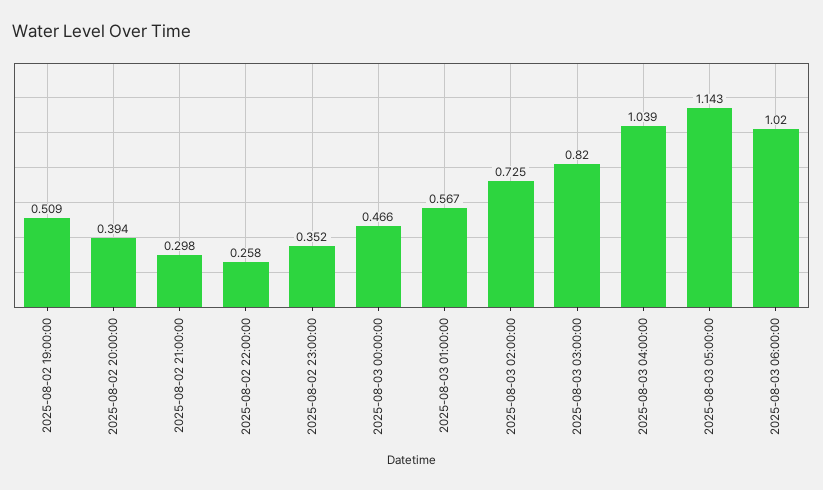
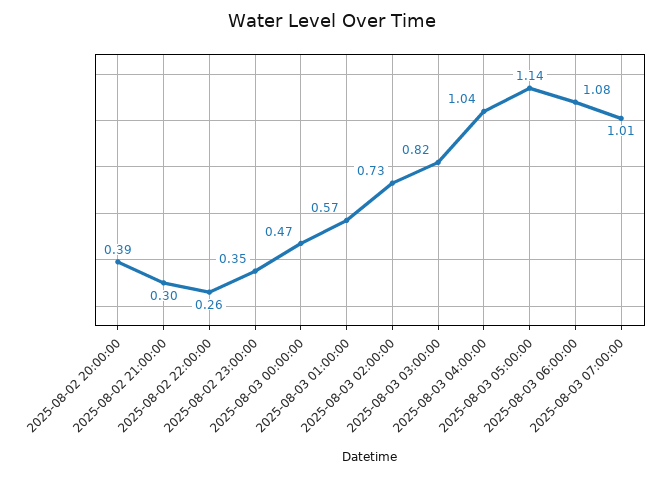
2025-08-02 19:00:00: 0.509 -> none
2025-08-03 06:00:00: 1.02 -> 1.08
2025-08-03 07:00:00: none -> 1.01

